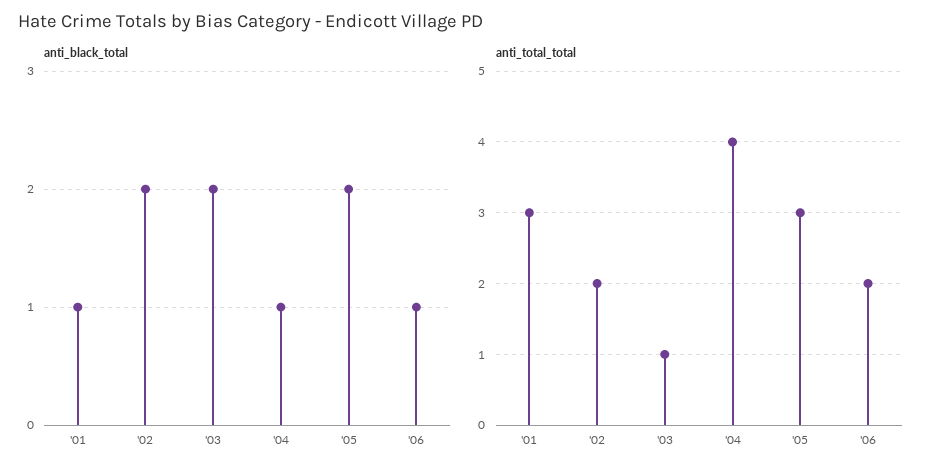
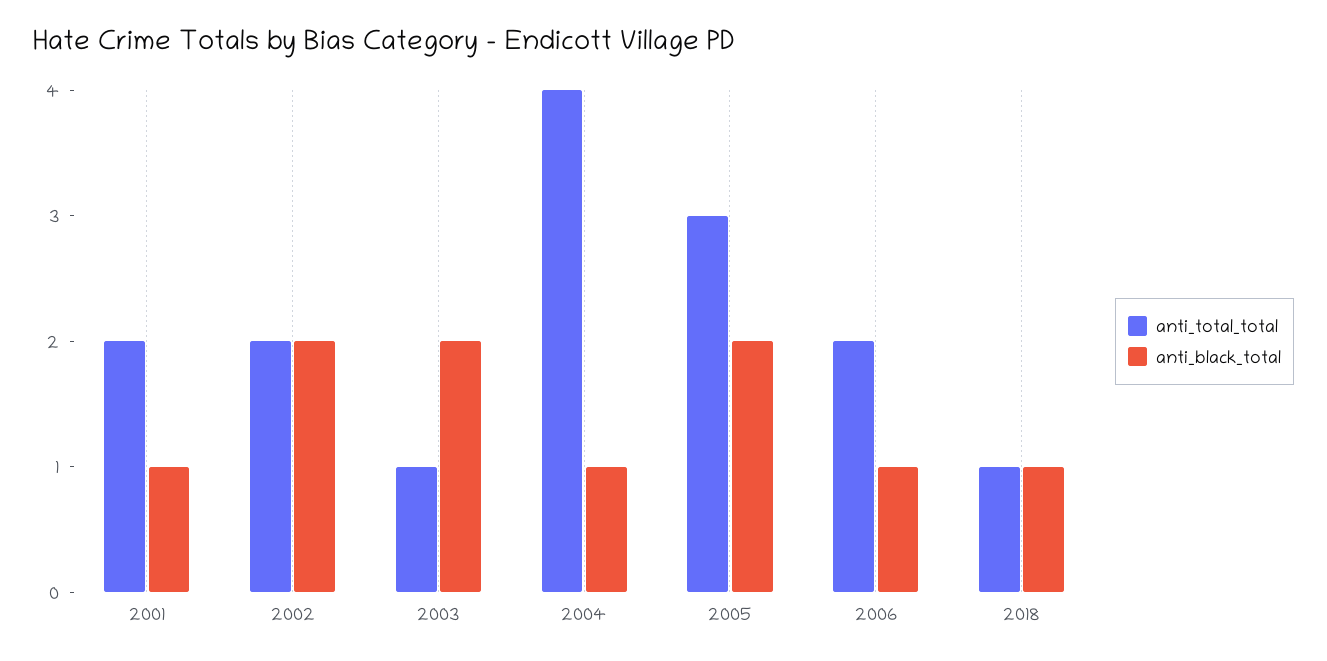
anti_total_total, '01: 3 -> 2
anti_total_total, 2018: none -> 1
anti_black_total, 2018: none -> 1

